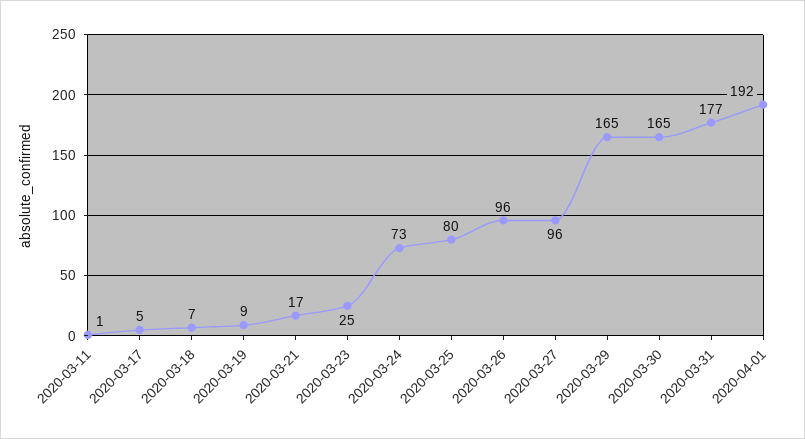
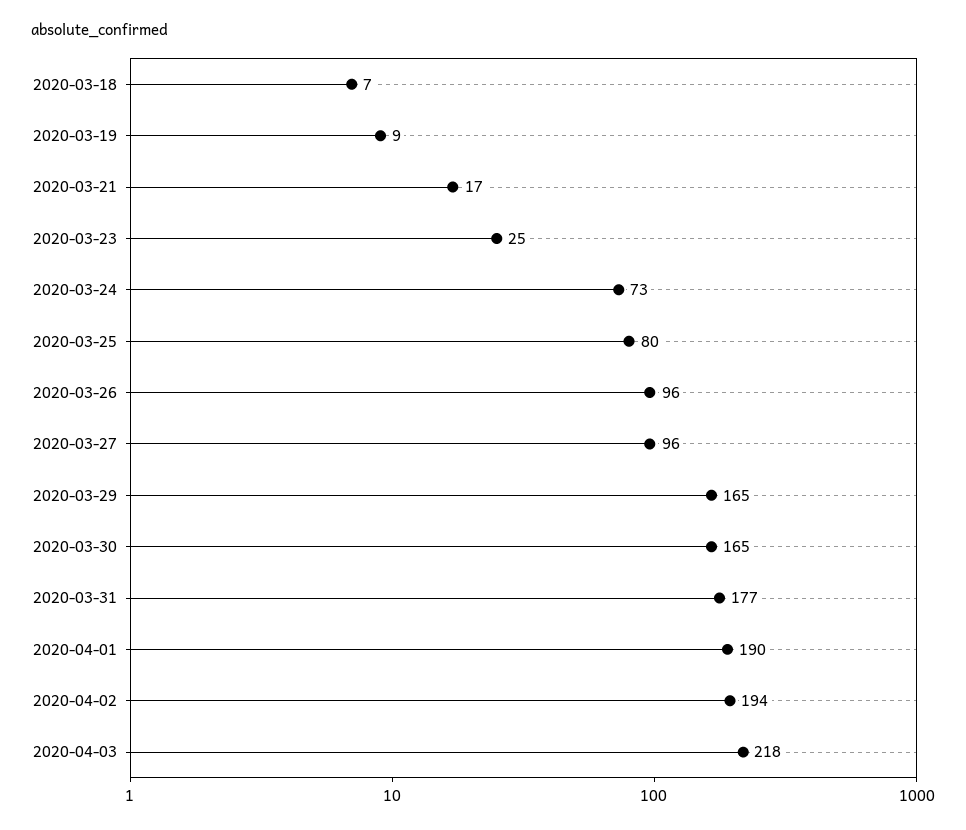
2020-03-11: 1 -> none
2020-03-17: 5 -> none
2020-04-01: 192 -> 190
2020-04-02: none -> 194
2020-04-03: none -> 218

